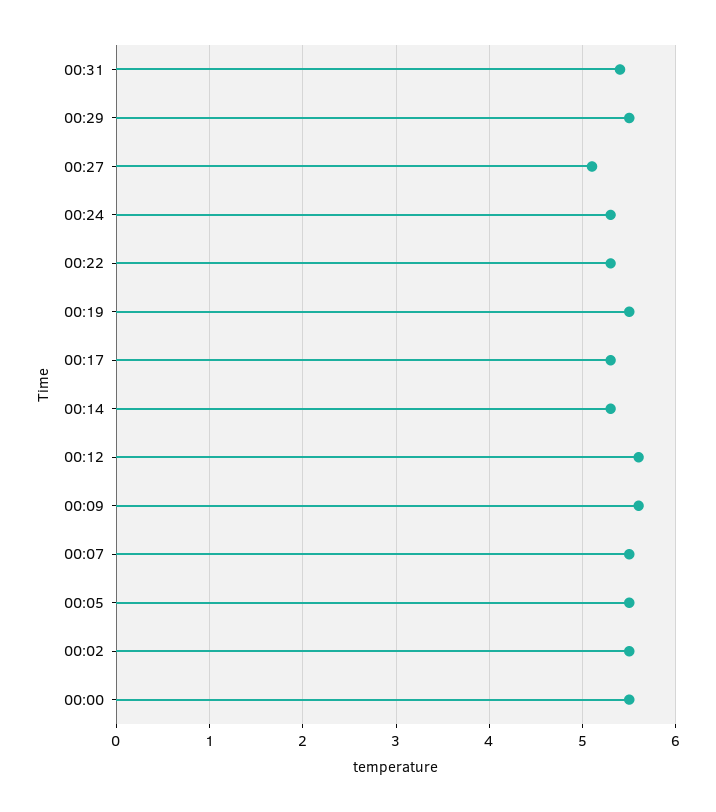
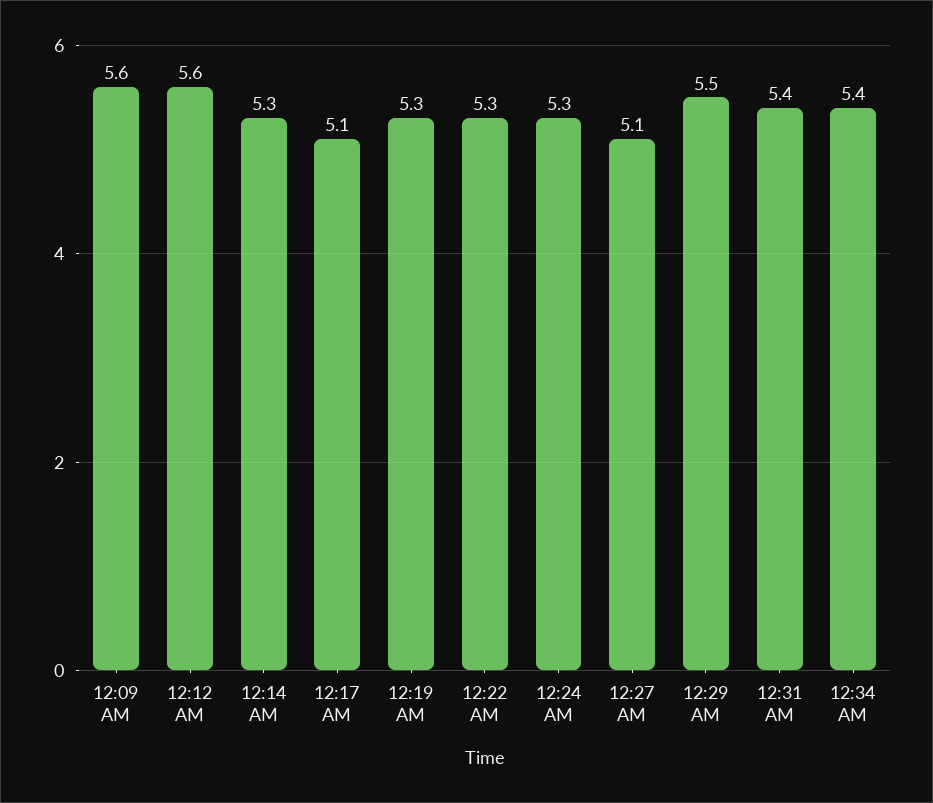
00:19: 5.5 -> 5.3
00:17: 5.3 -> 5.1
00:07: 5.5 -> none
00:05: 5.5 -> none
00:02: 5.5 -> none
00:00: 5.5 -> none
12:34 AM: none -> 5.4

